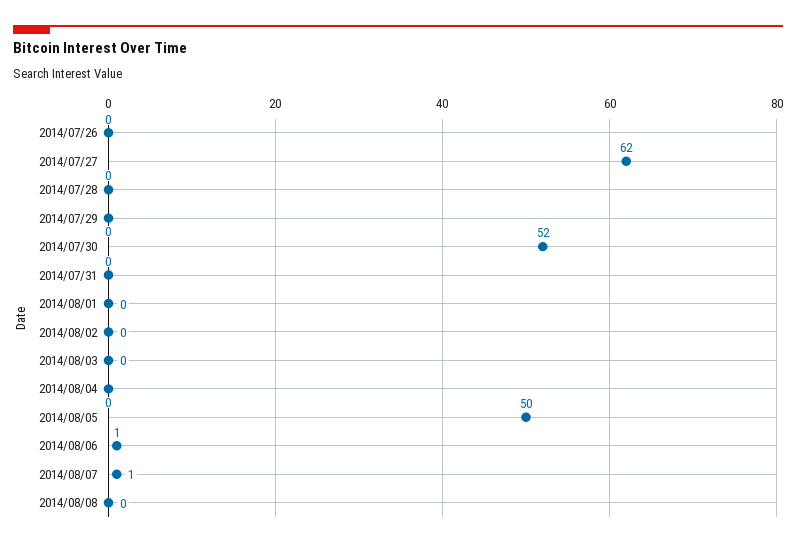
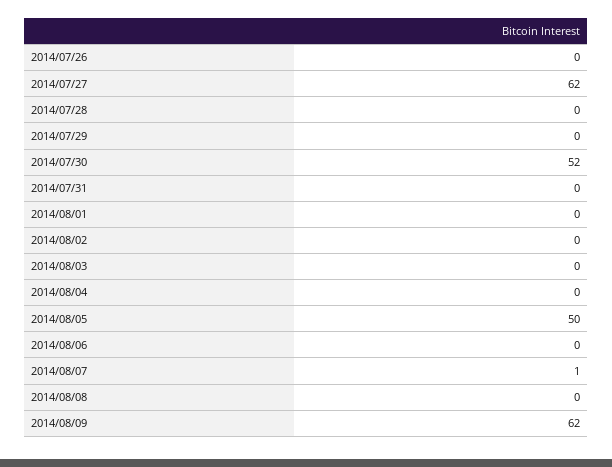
2014/08/06: 1 -> 0
2014/08/09: none -> 62

